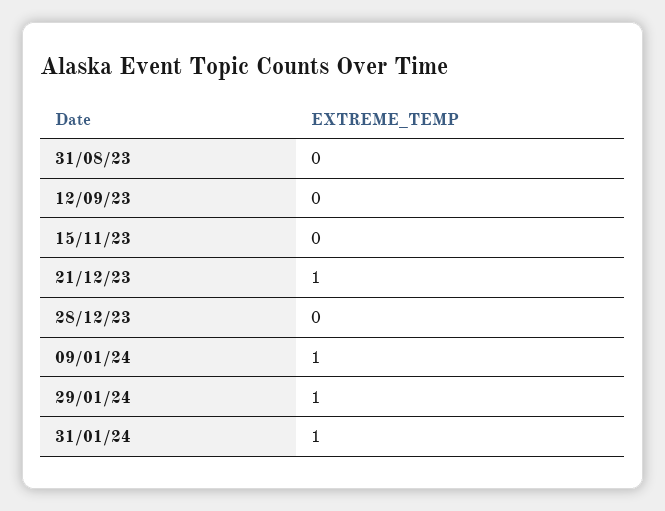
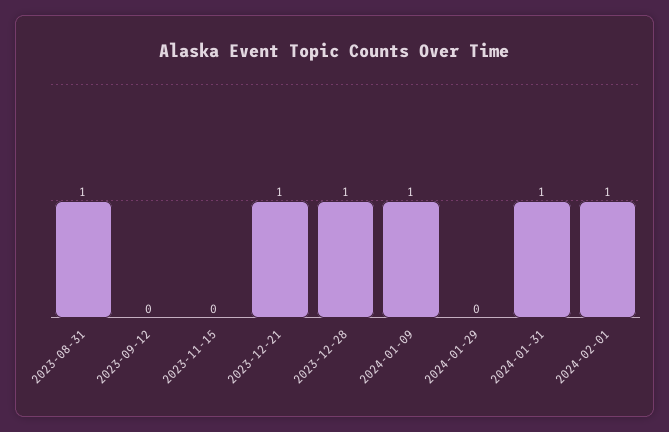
31/08/23: 0 -> 1
28/12/23: 0 -> 1
29/01/24: 1 -> 0
2024-02-01: none -> 1

